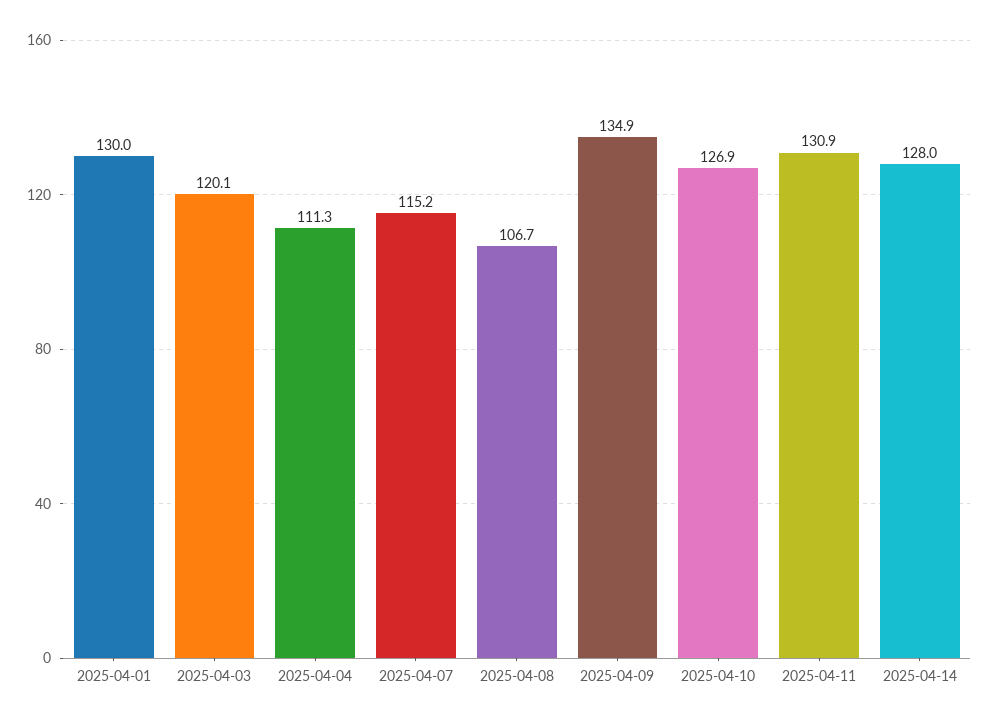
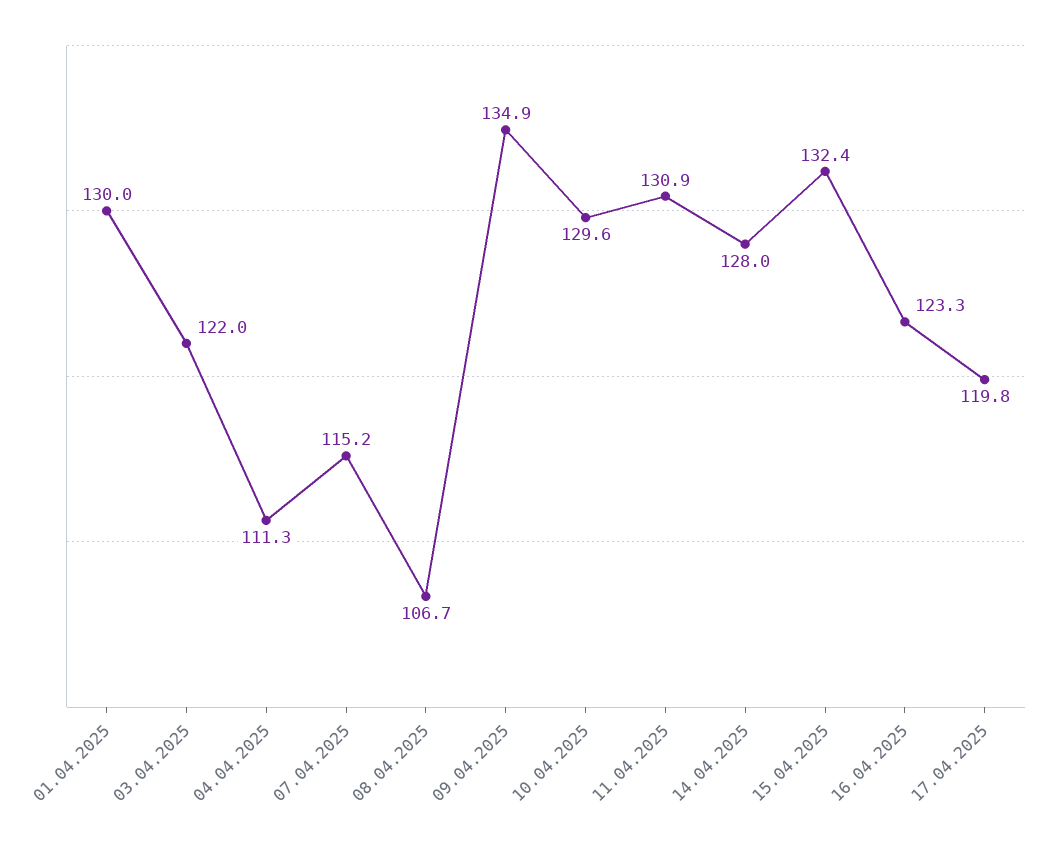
2025-04-03: 120.1 -> 122
2025-04-10: 126.9 -> 129.6
15.04.2025: none -> 132.4
16.04.2025: none -> 123.3
17.04.2025: none -> 119.8

